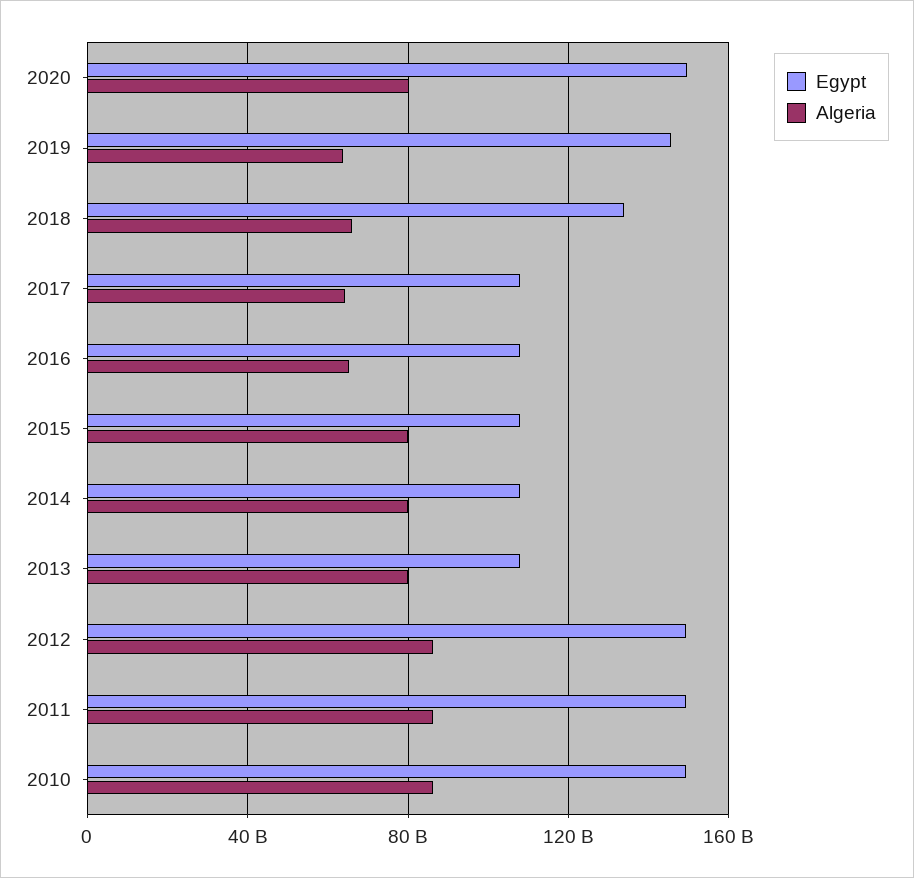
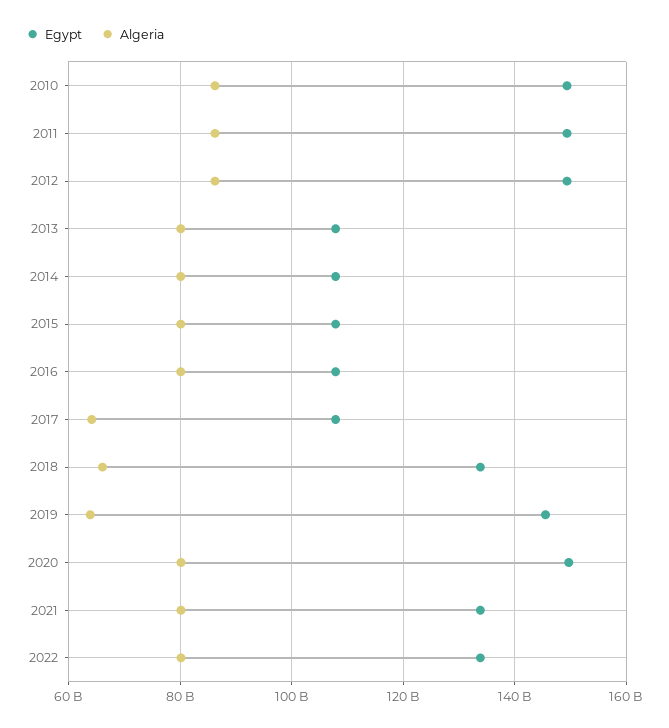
Algeria, 2016: 65000000000 -> 80000000000
Egypt, 2021: none -> 134000000000
Algeria, 2021: none -> 80000000000
Egypt, 2022: none -> 134000000000
Algeria, 2022: none -> 80000000000

